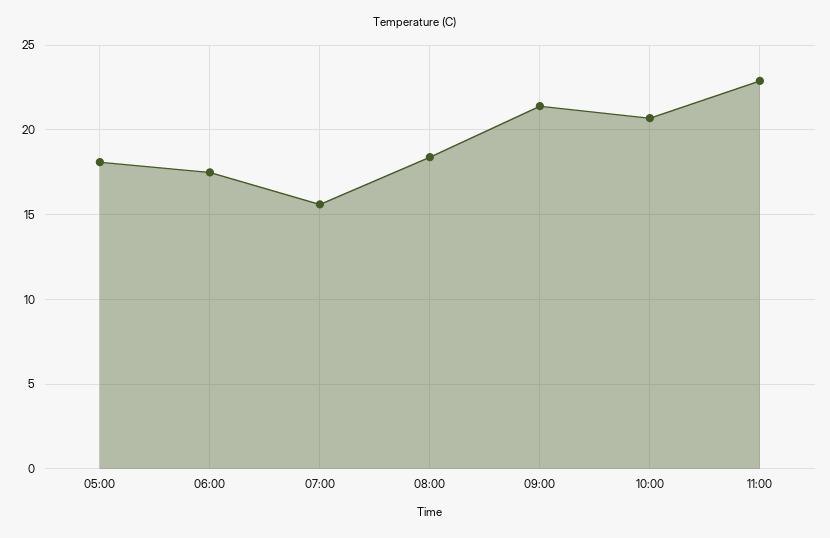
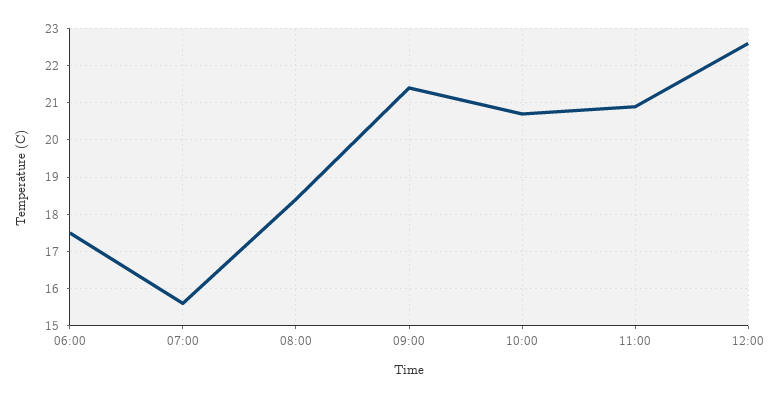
05:00: 18 -> none
11:00: 23 -> 21
12:00: none -> 22.5

